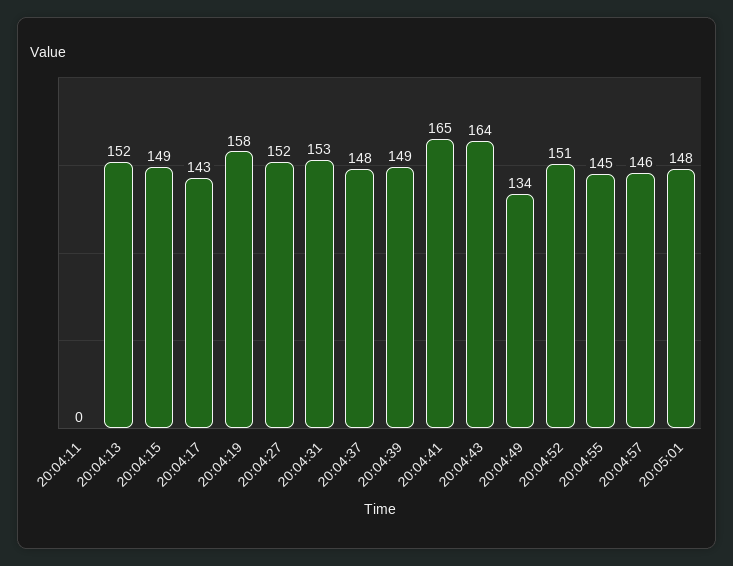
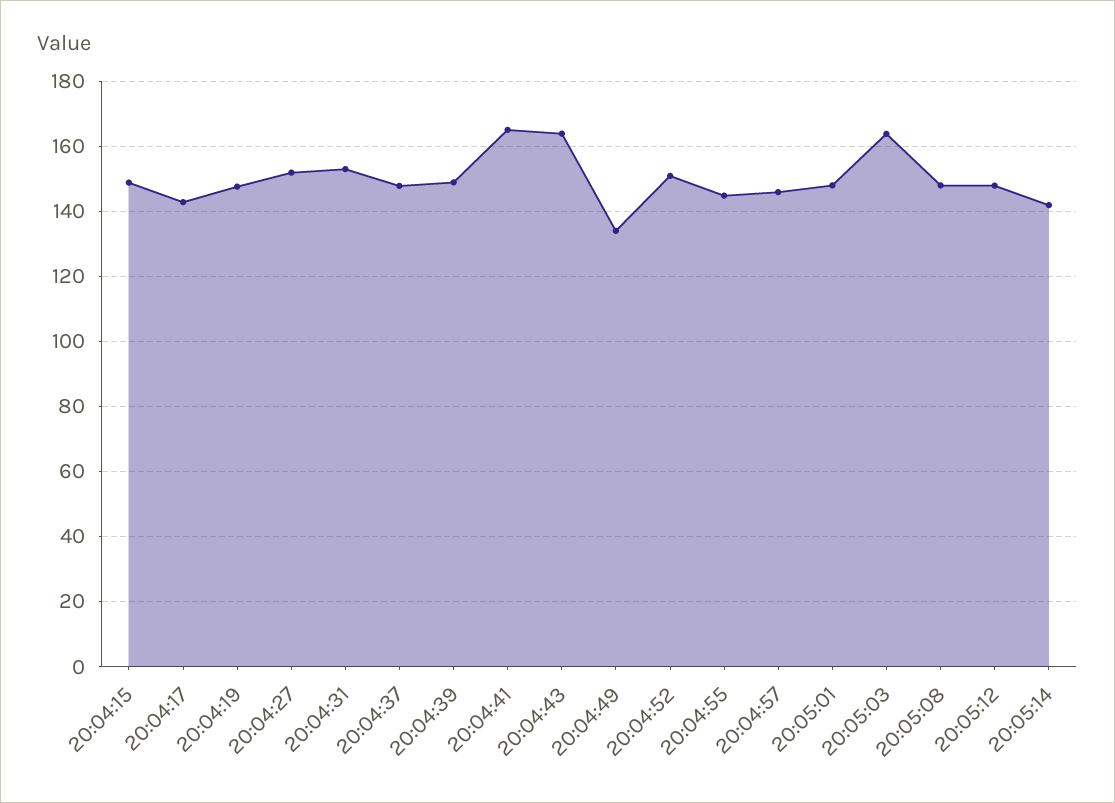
20:04:11: 0 -> none
20:04:13: 152 -> none
20:04:19: 158 -> 148
20:05:03: none -> 164
20:05:08: none -> 148
20:05:12: none -> 148
20:05:14: none -> 142

